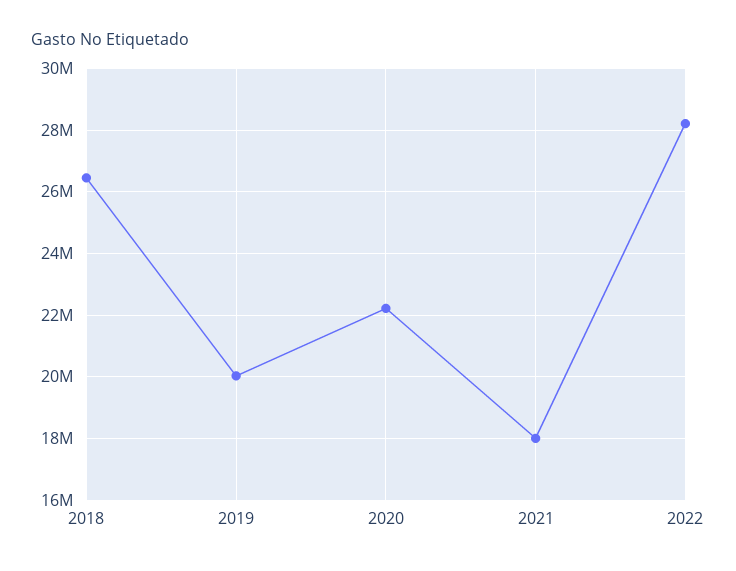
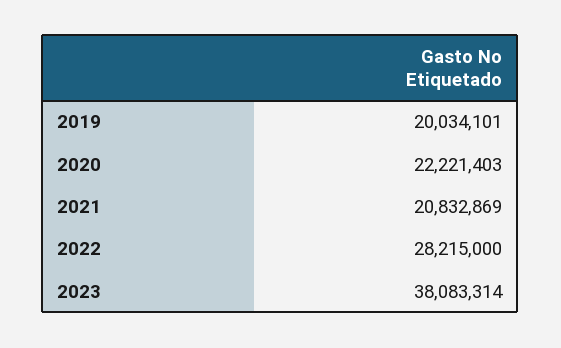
2018: 26400000 -> none
2021: 18000000 -> 20832869
2023: none -> 38083314

